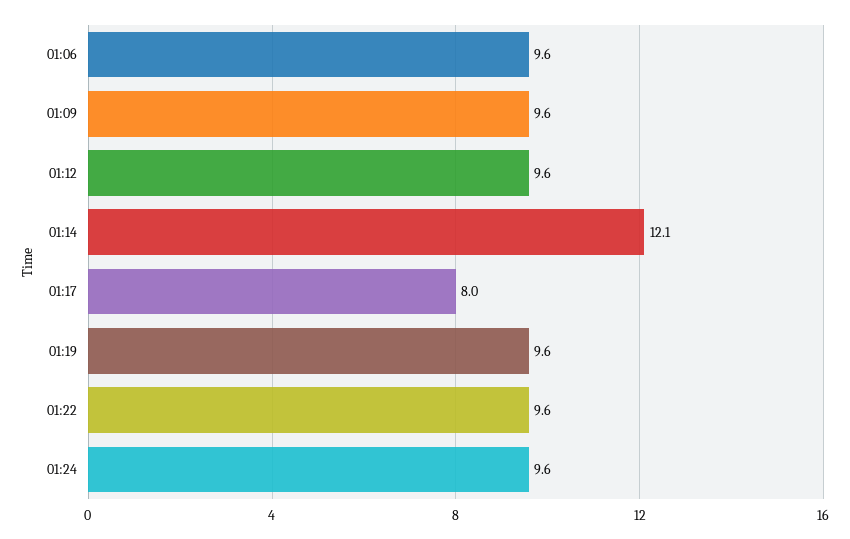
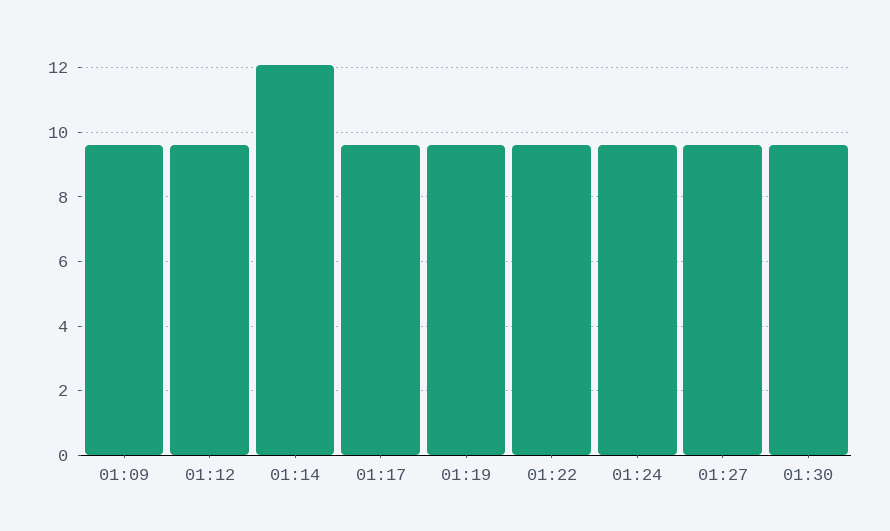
01:06: 9.6 -> none
01:17: 8 -> 9.5
01:27: none -> 9.5
01:30: none -> 9.5

